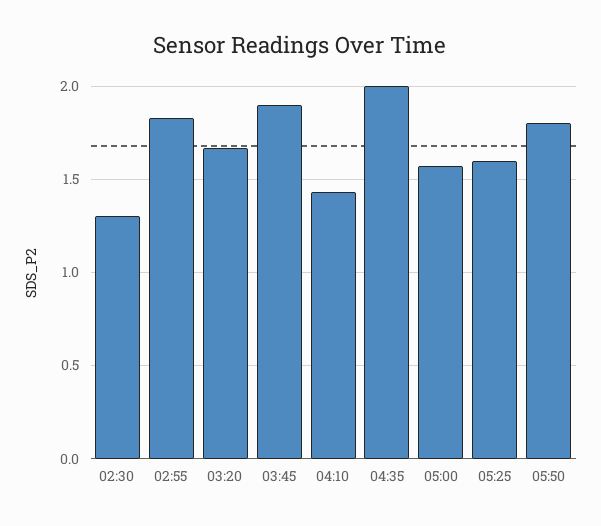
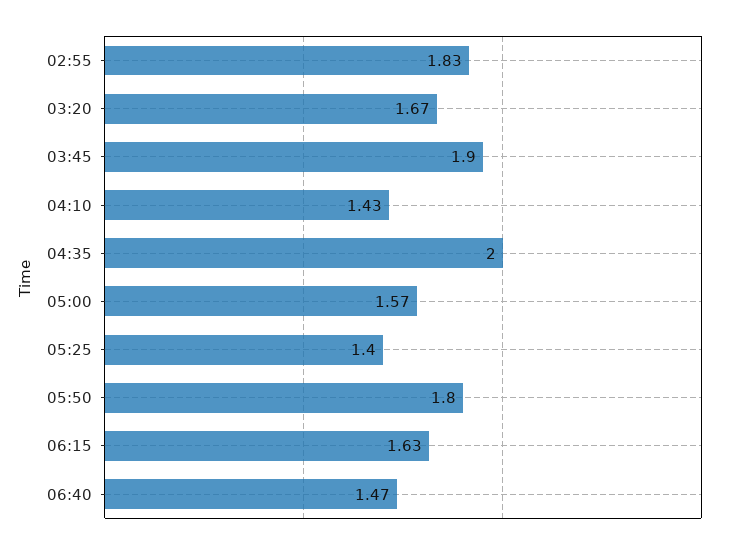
02:30: 1.3 -> none
05:25: 1.6 -> 1.4
06:15: none -> 1.63
06:40: none -> 1.47

